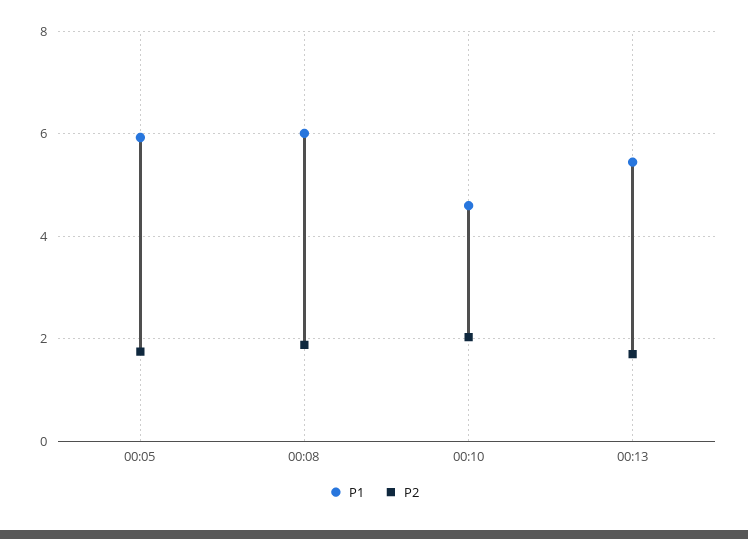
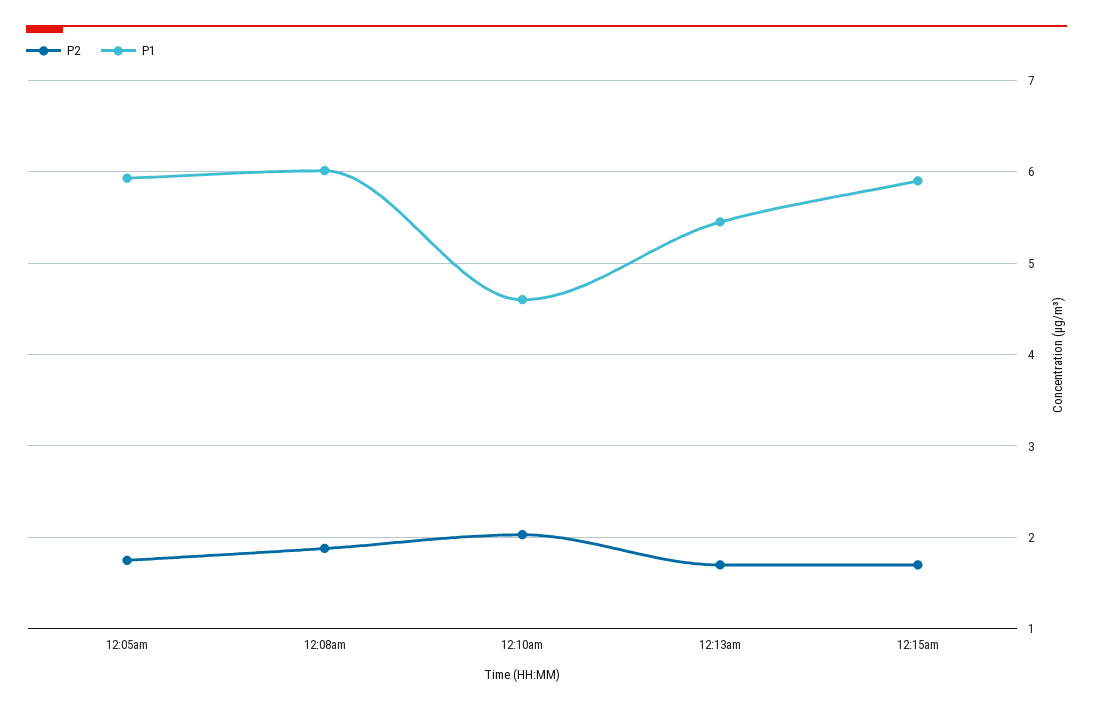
P2, 12:15am: none -> 1.7
P1, 12:15am: none -> 5.9

